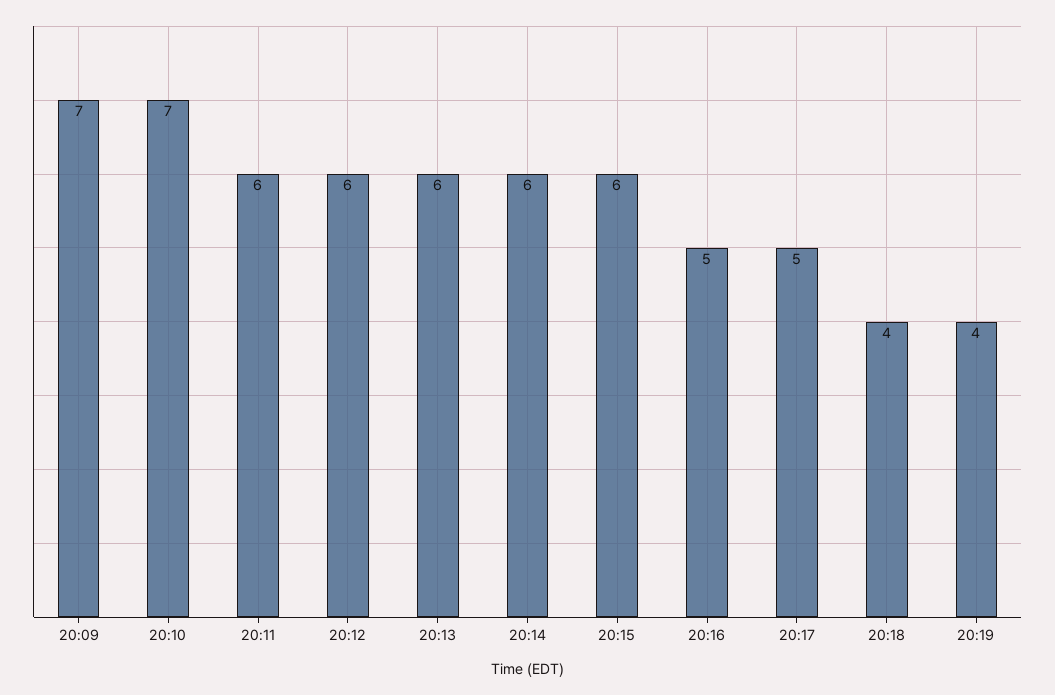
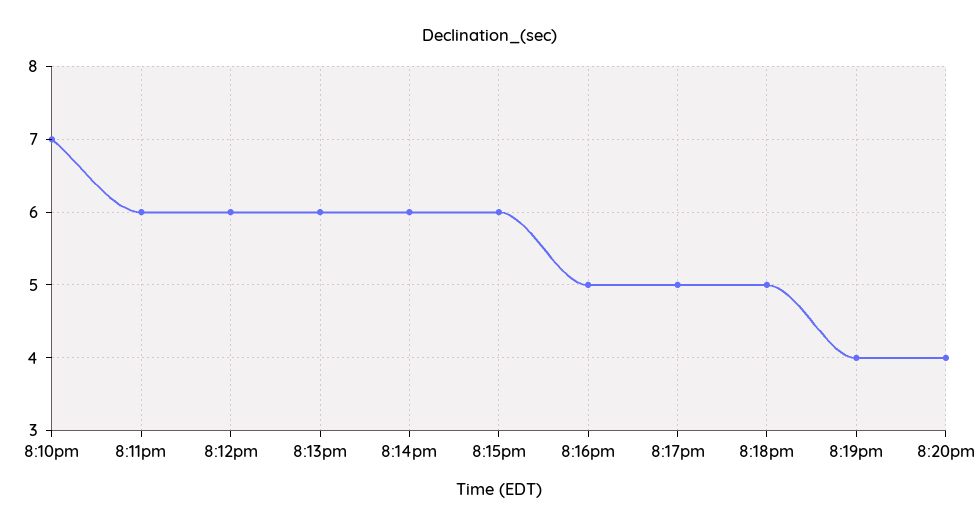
20:09: 7 -> none
20:18: 4 -> 5
8:20pm: none -> 4

